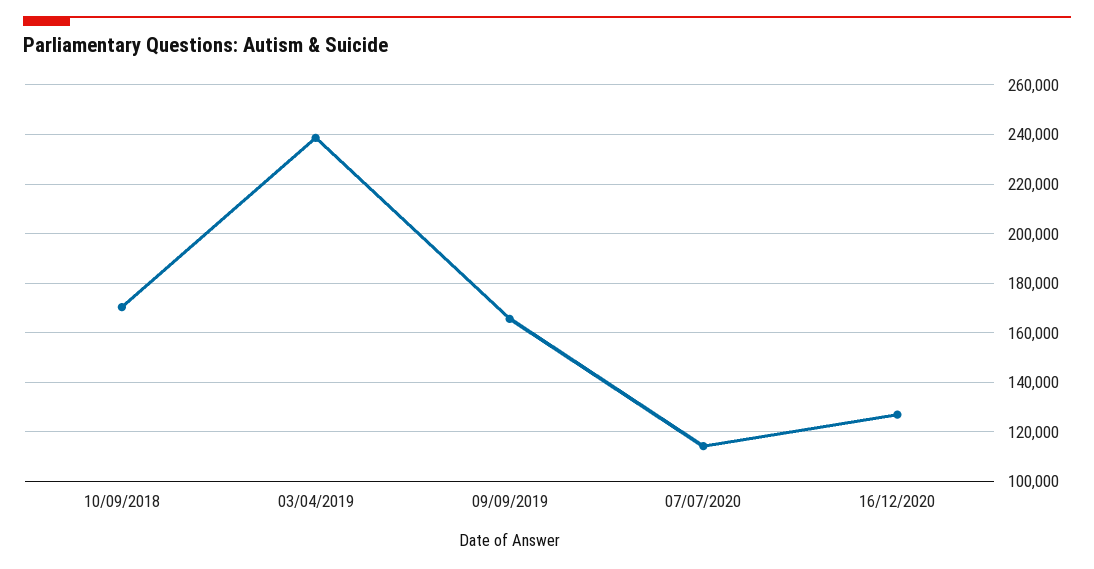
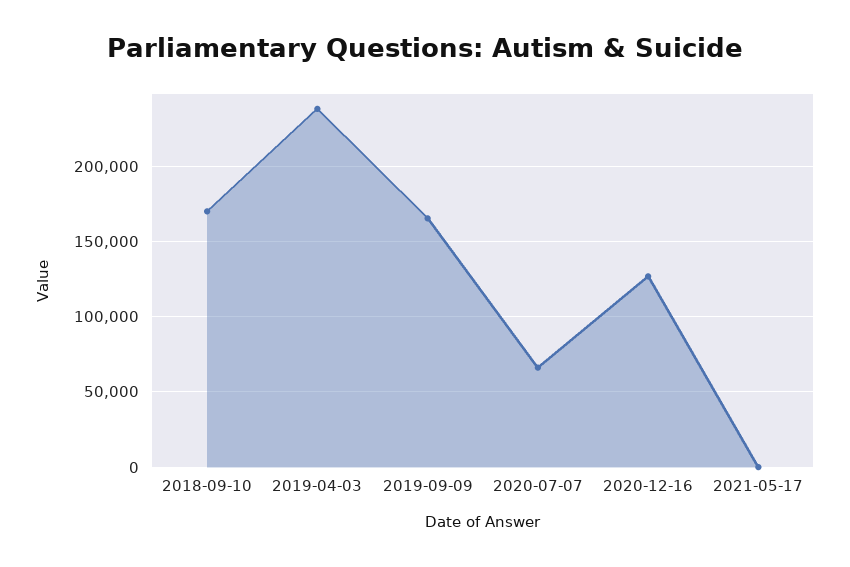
07/07/2020: 115000 -> 65000
2021-05-17: none -> 0

